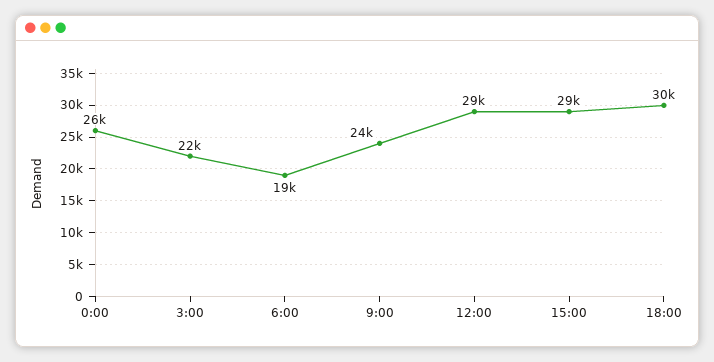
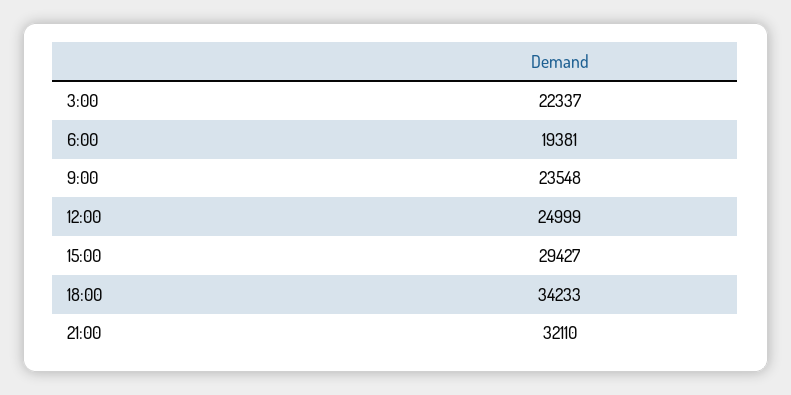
0:00: 26000 -> none
12:00: 29000 -> 24999
18:00: 30000 -> 34233
21:00: none -> 32110

